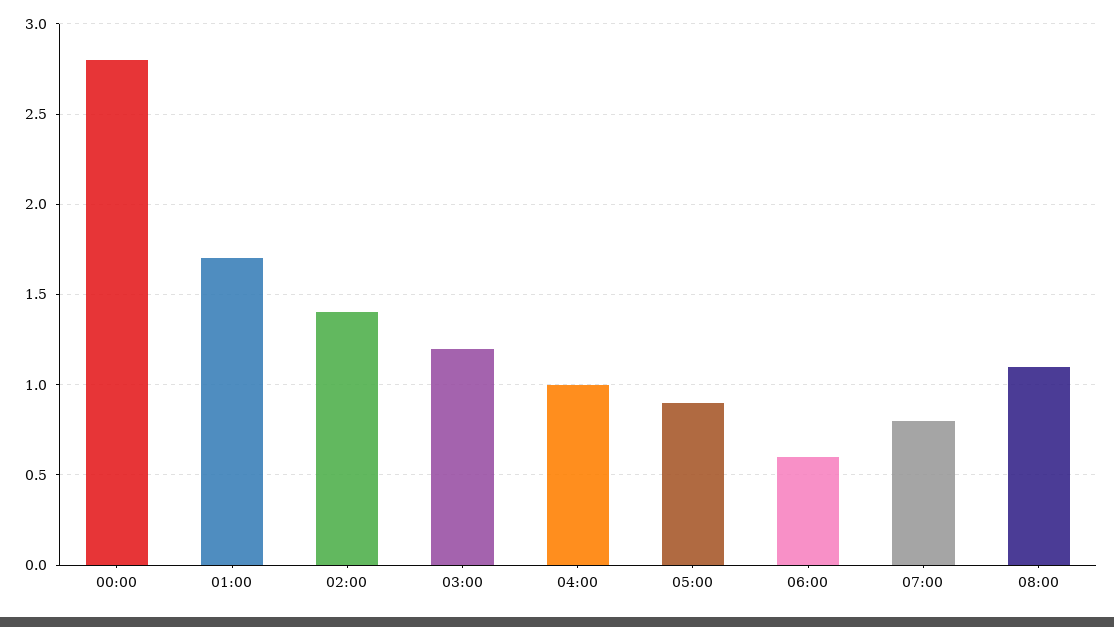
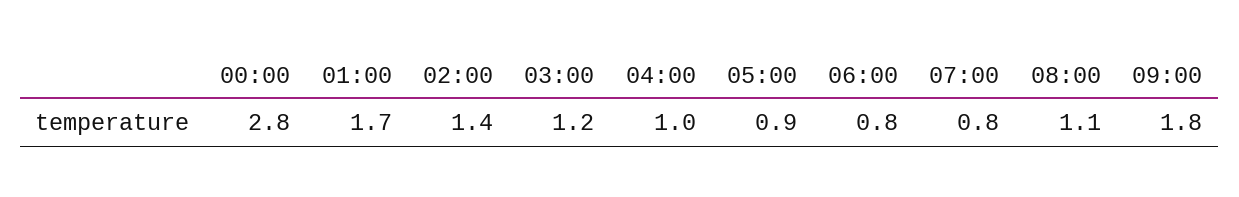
06:00: 0.6 -> 0.8
09:00: none -> 1.8

